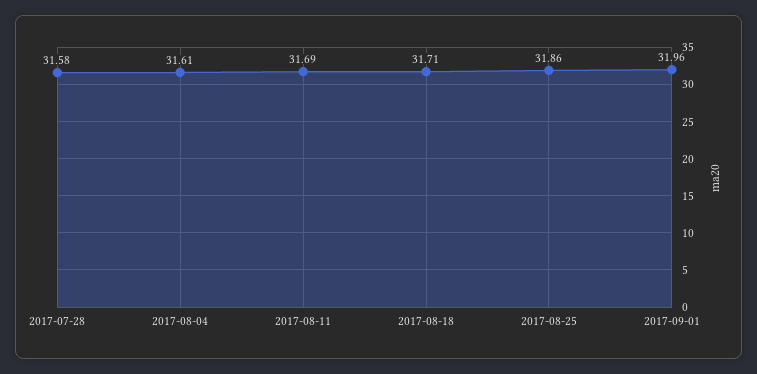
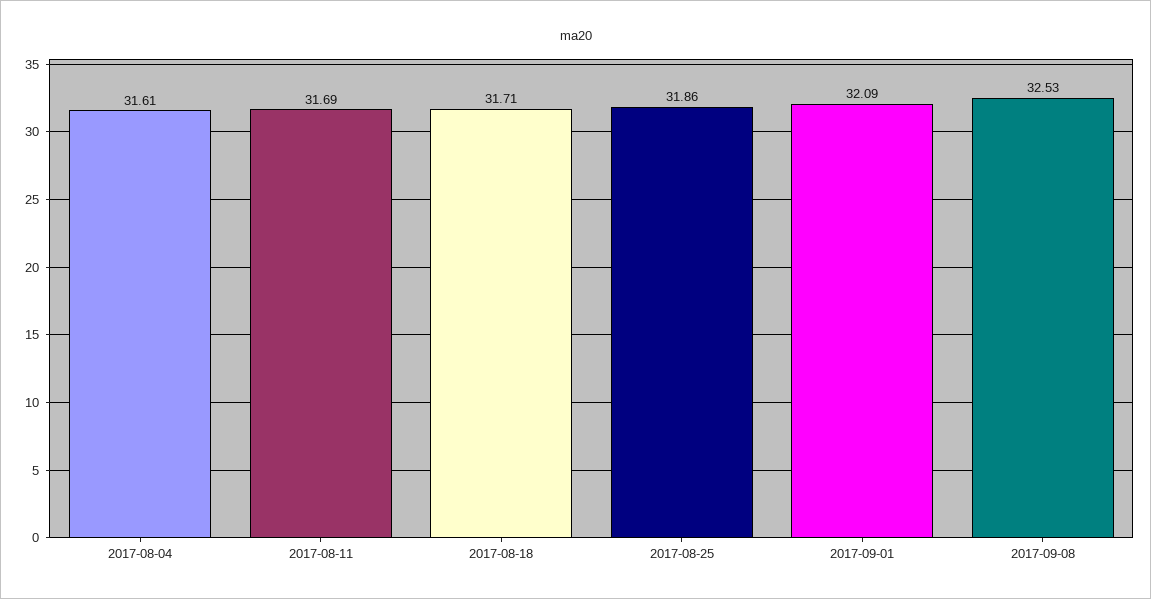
2017-07-28: 31.58 -> none
2017-09-01: 31.96 -> 32.09
2017-09-08: none -> 32.53

